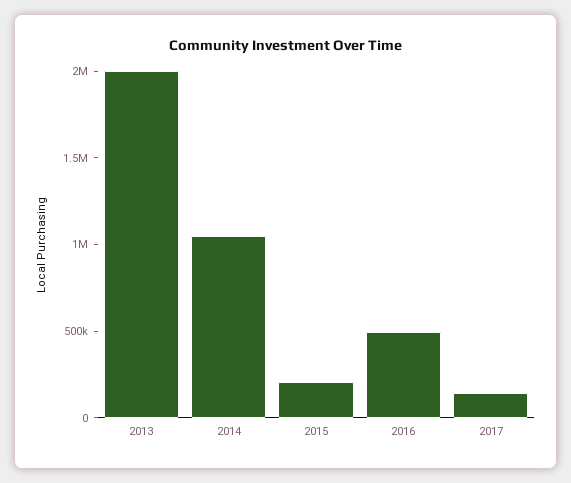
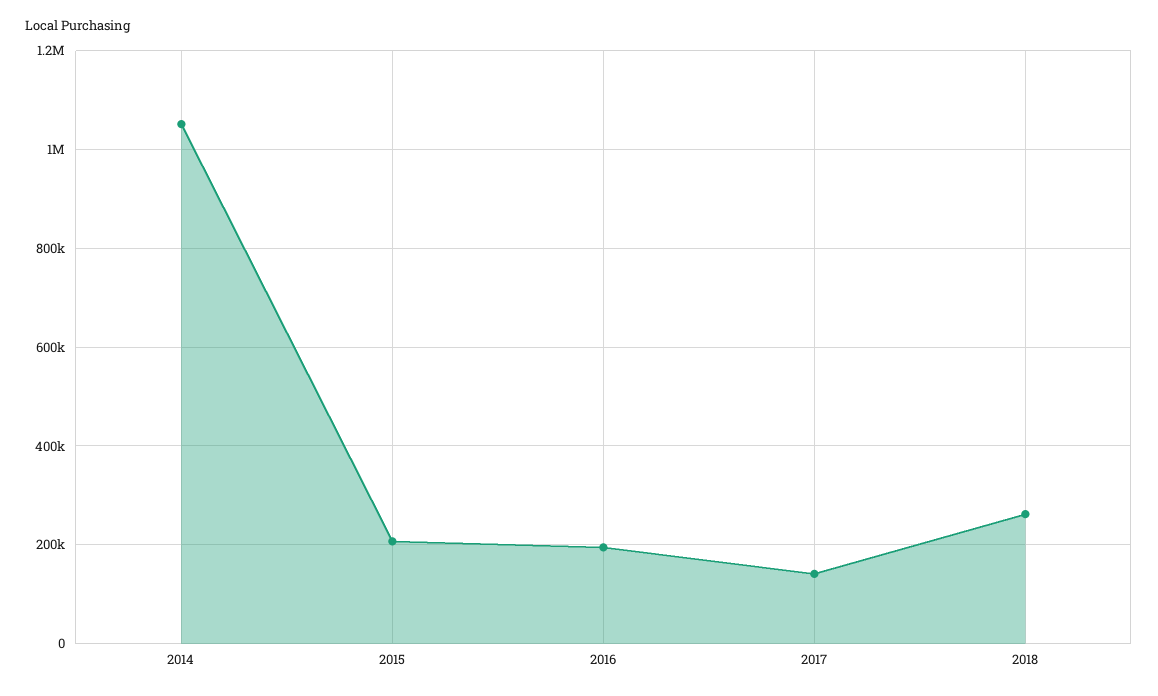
2013: 2000000 -> none
2016: 500000 -> 200000
2018: none -> 260000

